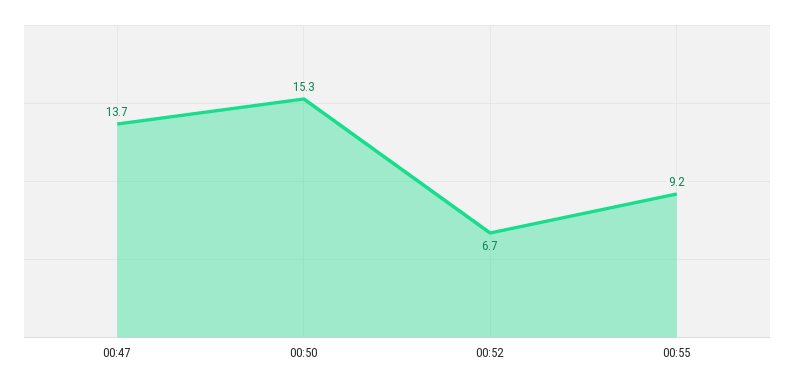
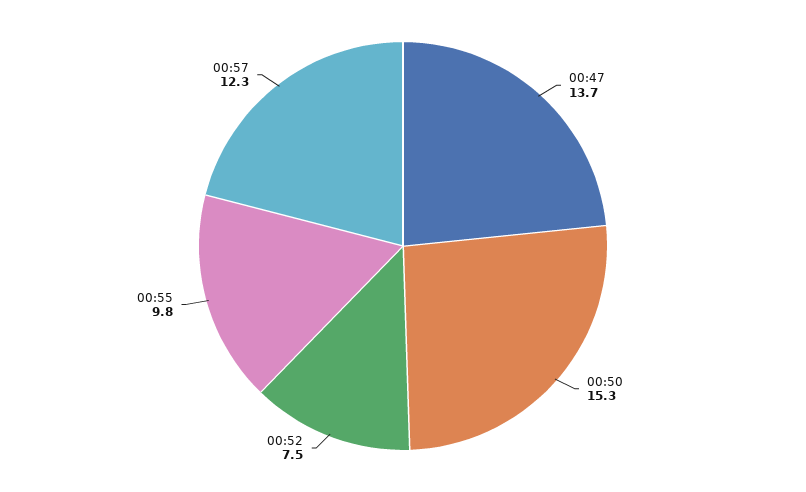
00:52: 6.7 -> 7.5
00:55: 9.2 -> 9.8
00:57: none -> 12.3

